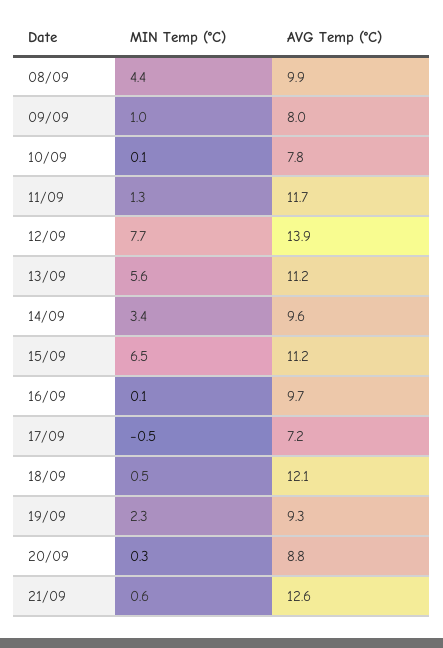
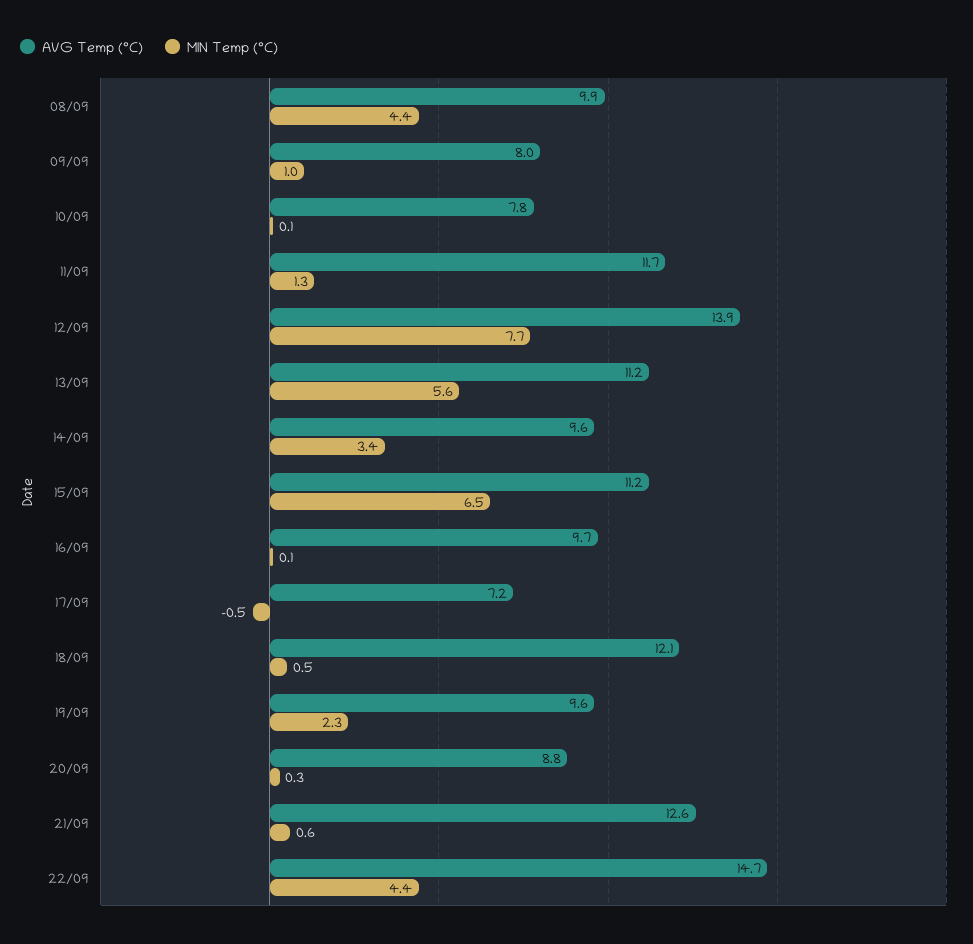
AVG Temp (°C), 19/09: 9.3 -> 9.6
AVG Temp (°C), 22/09: none -> 14.7
MIN Temp (°C), 22/09: none -> 4.4

